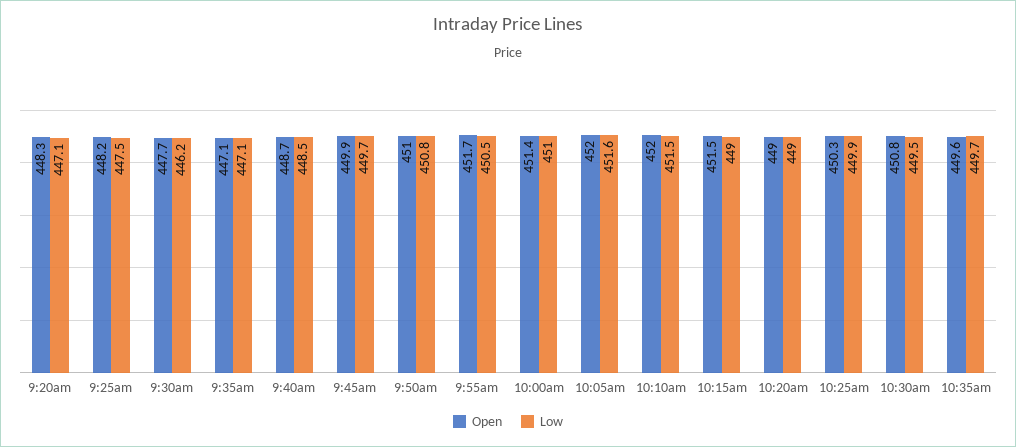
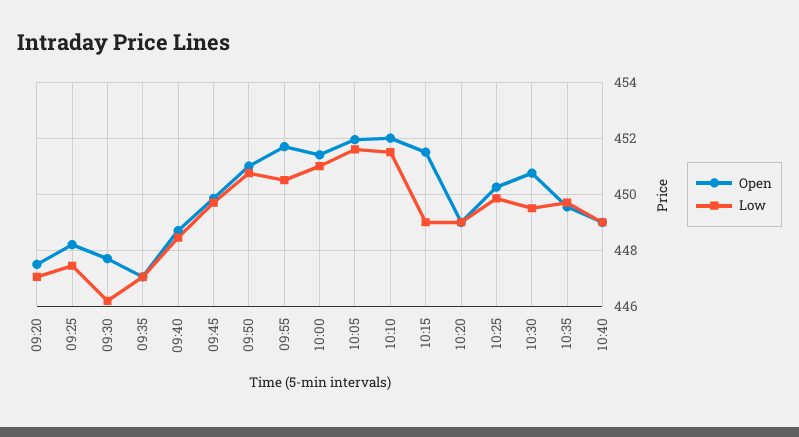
Open, 9:20am: 448.3 -> 447.5
Open, 10:40: none -> 449
Low, 10:40: none -> 449

